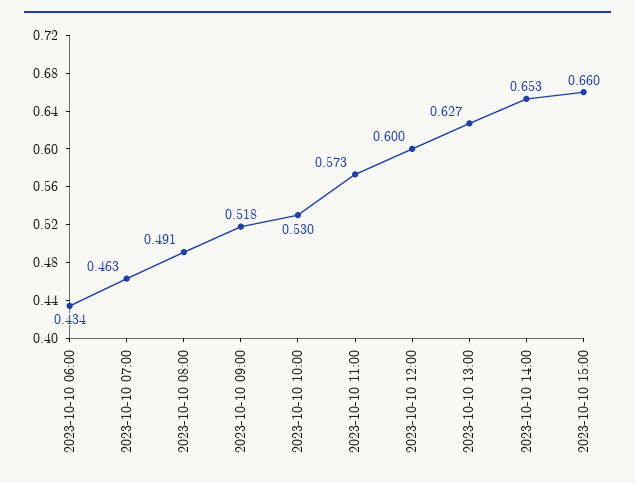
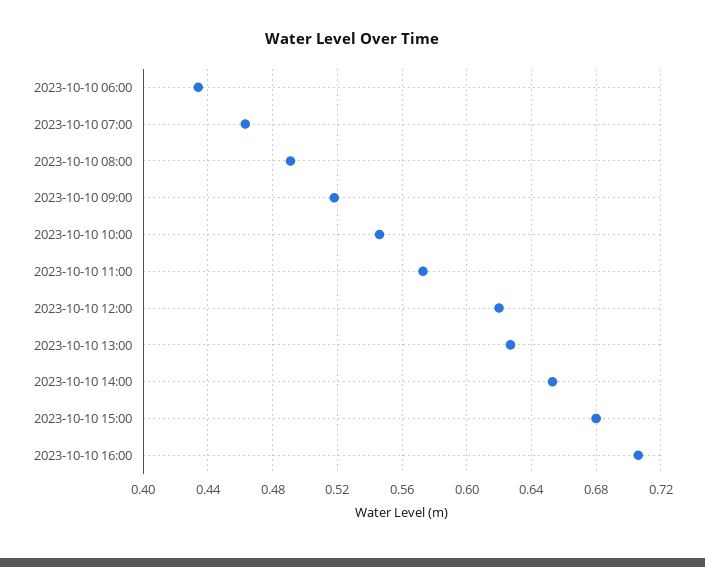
2023-10-10 10:00: 0.53 -> 0.545
2023-10-10 12:00: 0.6 -> 0.62
2023-10-10 15:00: 0.66 -> 0.68
2023-10-10 16:00: none -> 0.705

